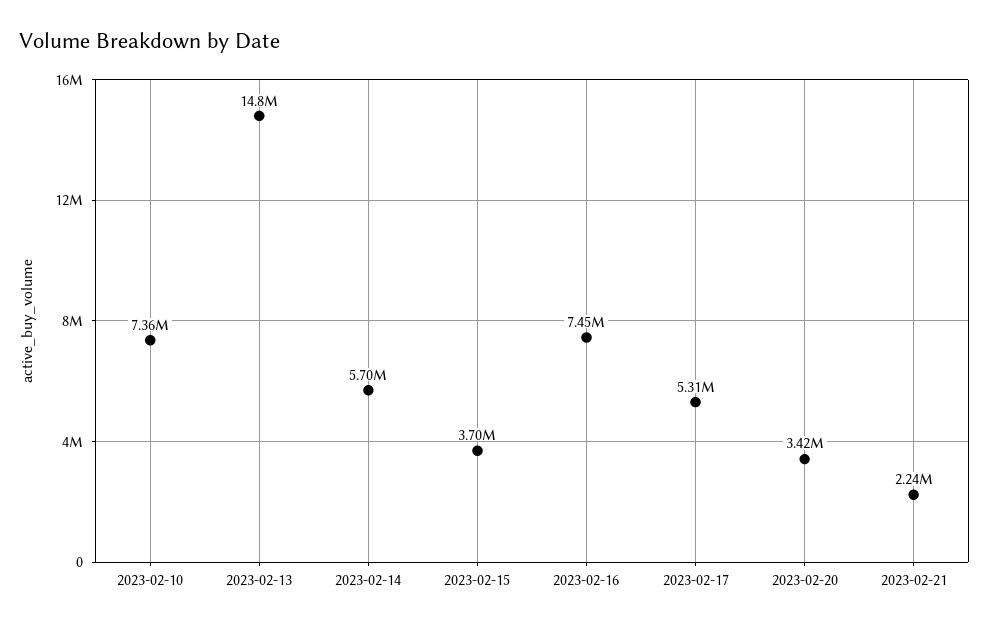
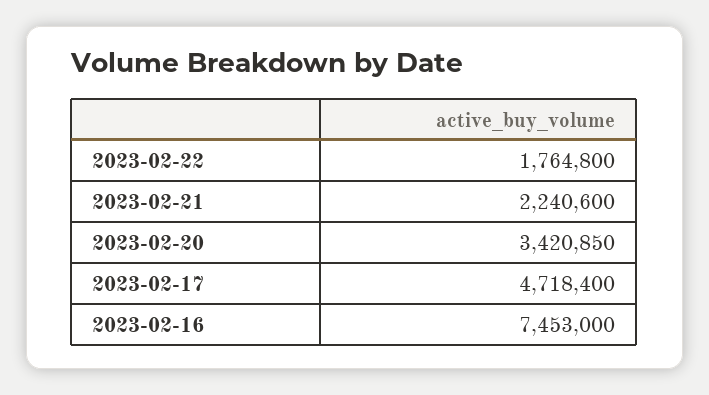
2023-02-10: 7360000 -> none
2023-02-13: 14800000 -> none
2023-02-14: 5700000 -> none
2023-02-15: 3700000 -> none
2023-02-17: 5310000 -> 4718400
2023-02-22: none -> 1764800

